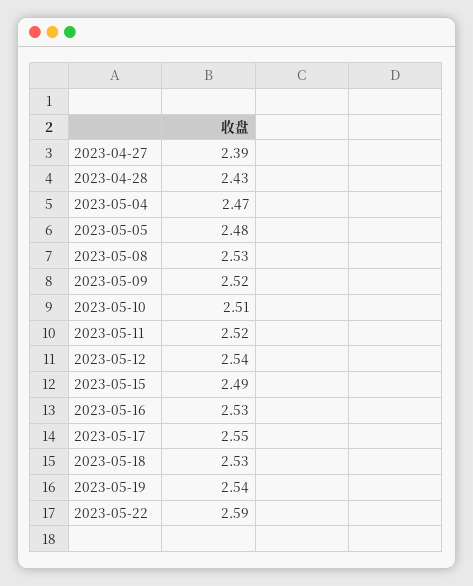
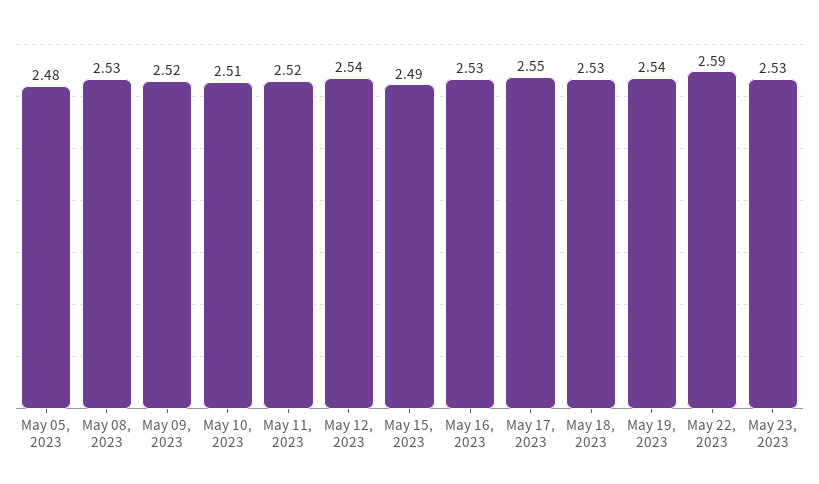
2023-04-27: 2.39 -> none
2023-04-28: 2.43 -> none
2023-05-04: 2.47 -> none
May 23, 2023: none -> 2.53

